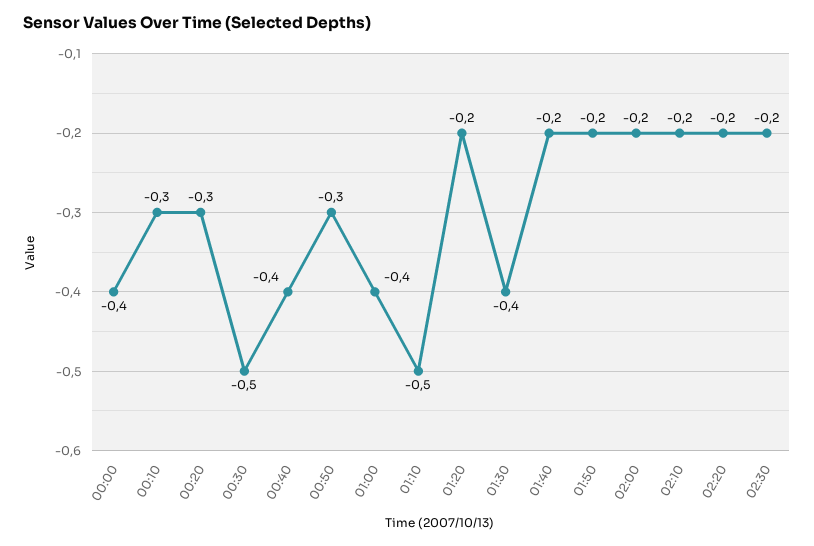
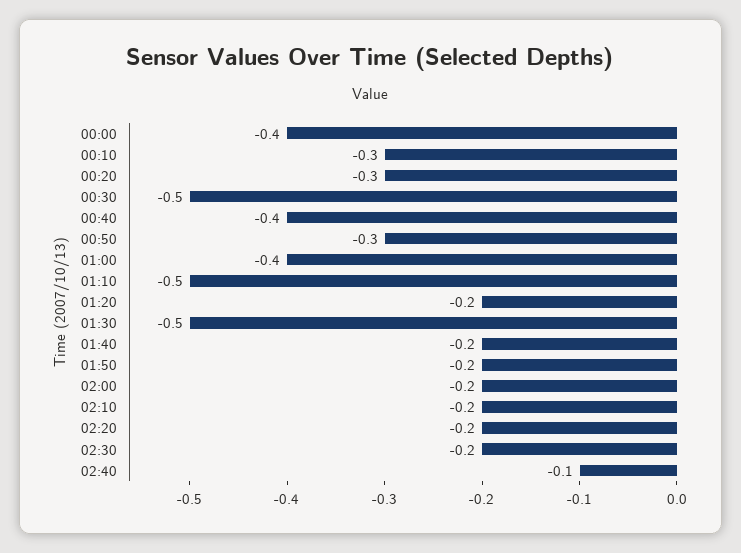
01:30: -0.4 -> -0.5
02:40: none -> -0.1

